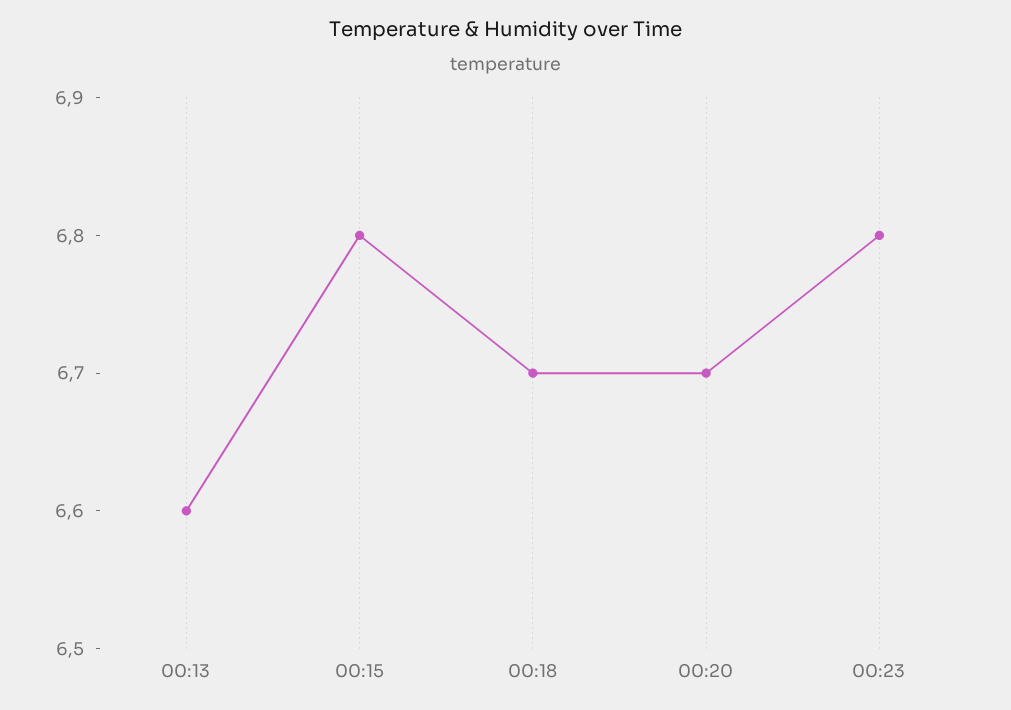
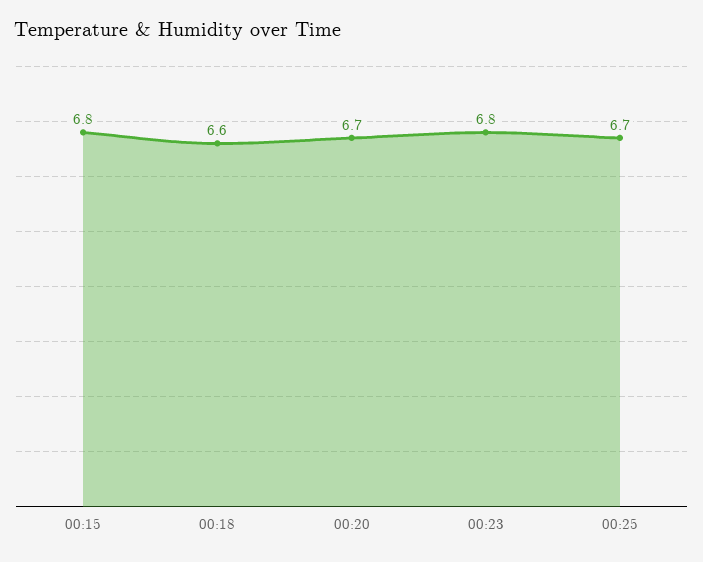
00:13: 6.6 -> none
00:18: 6.7 -> 6.6
00:25: none -> 6.7

